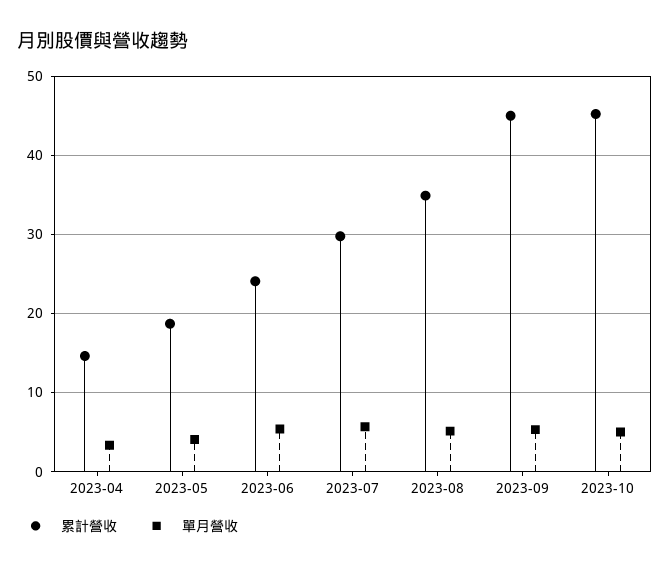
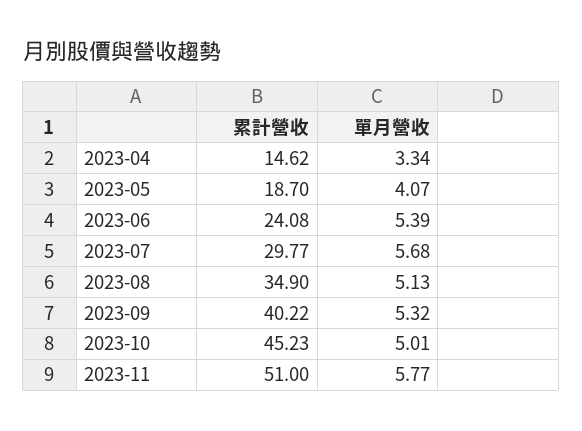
累計營收, 2023-09: 45 -> 40.22
累計營收, 2023-11: none -> 51
單月營收, 2023-11: none -> 5.77

